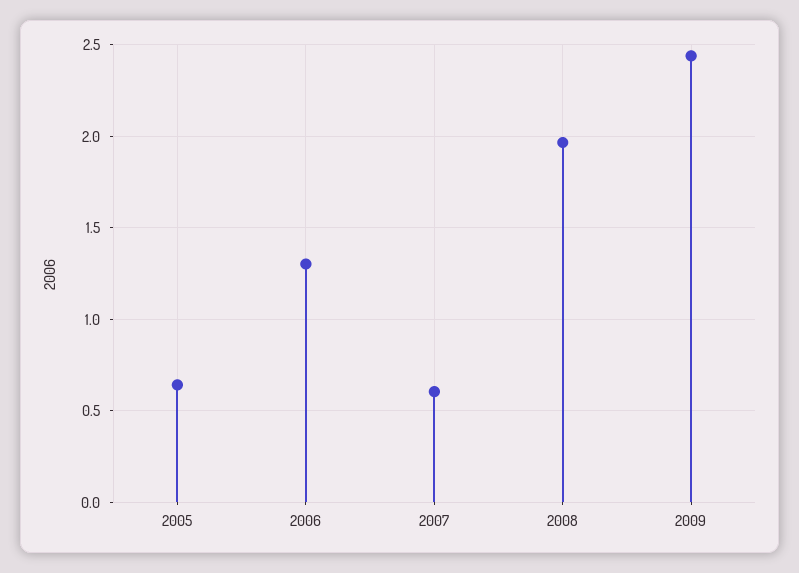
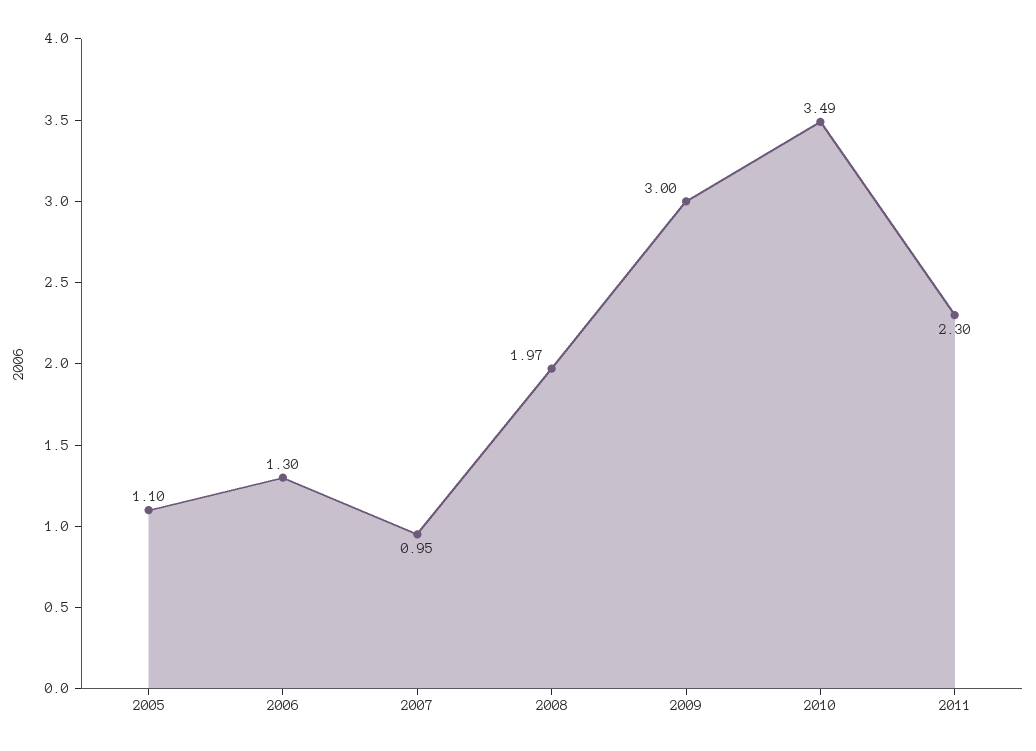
2005: 0.65 -> 1.1
2007: 0.6 -> 0.95
2009: 2.45 -> 3
2010: none -> 3.49
2011: none -> 2.3

